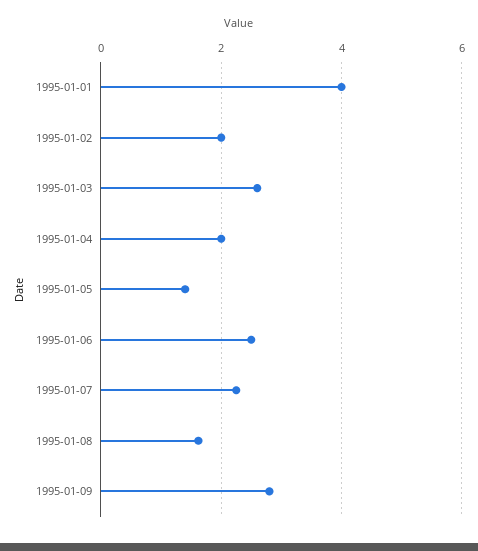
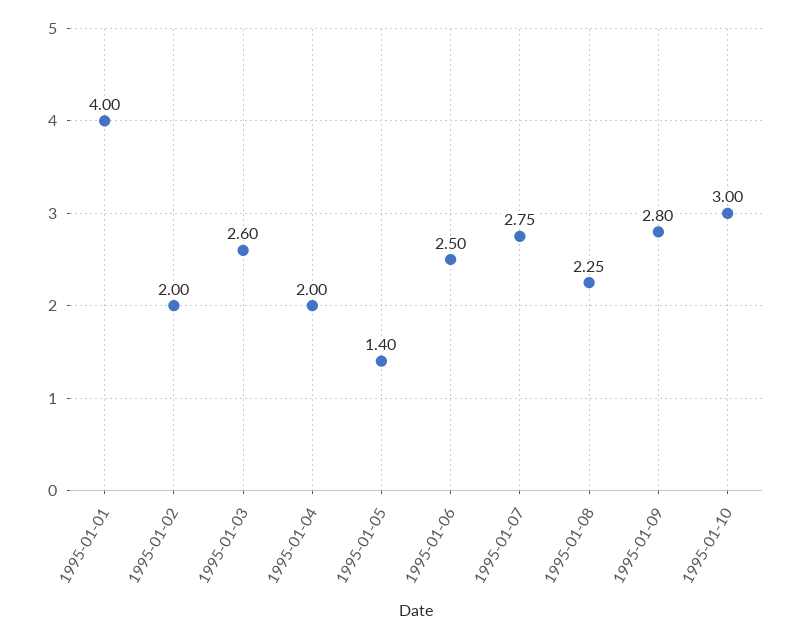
1995-01-07: 2.2 -> 2.75
1995-01-08: 1.6 -> 2.25
1995-01-10: none -> 3

